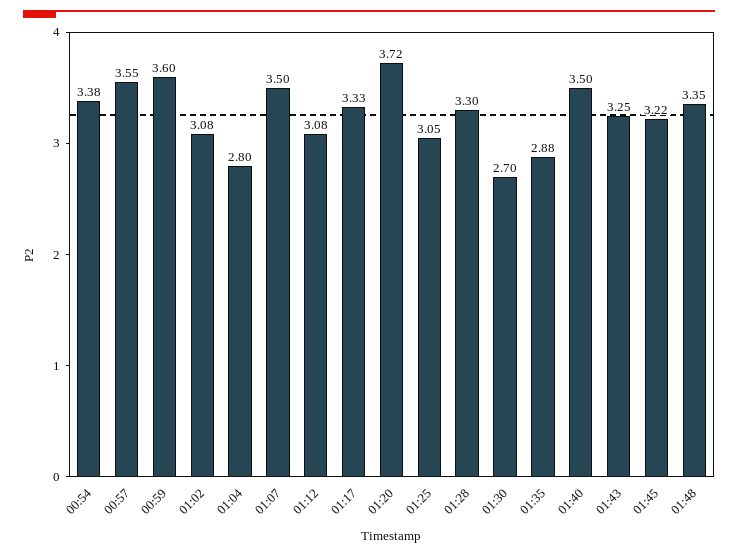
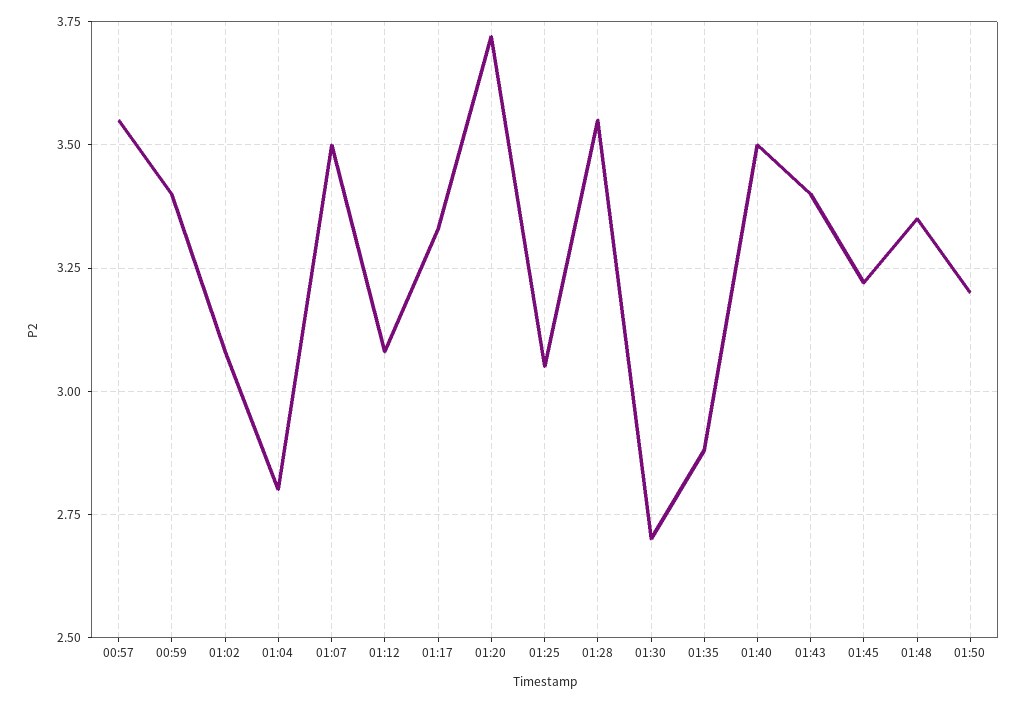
00:54: 3.38 -> none
00:59: 3.6 -> 3.4
01:28: 3.3 -> 3.55
01:43: 3.25 -> 3.4
01:50: none -> 3.2

